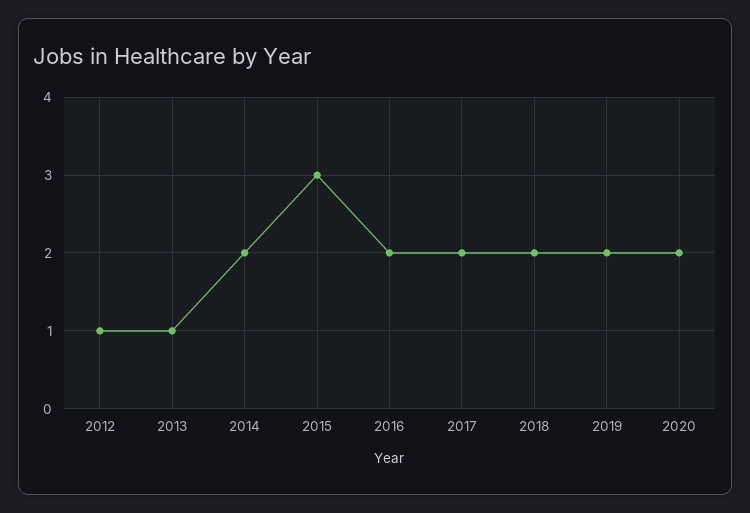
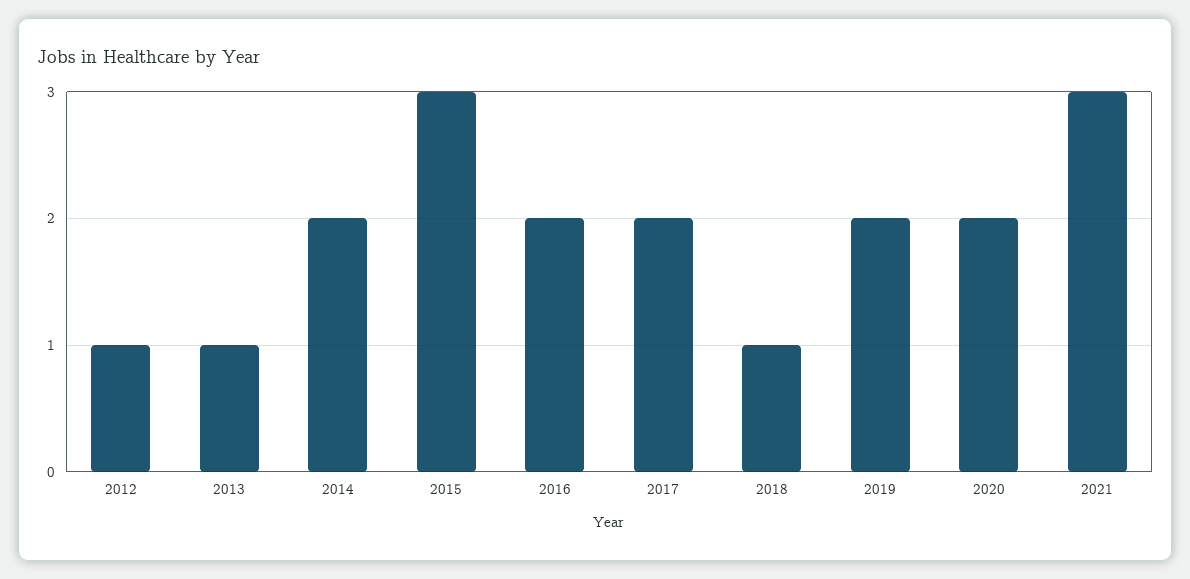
2018: 2 -> 1
2021: none -> 3

